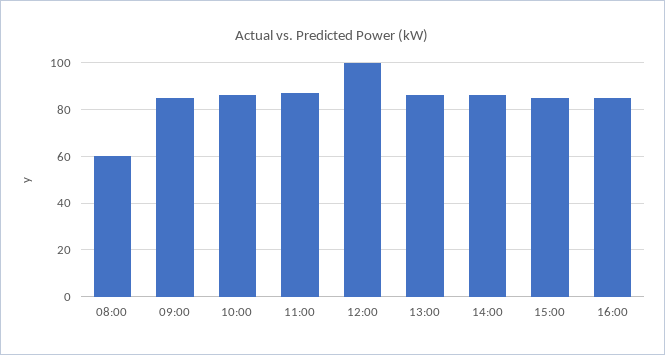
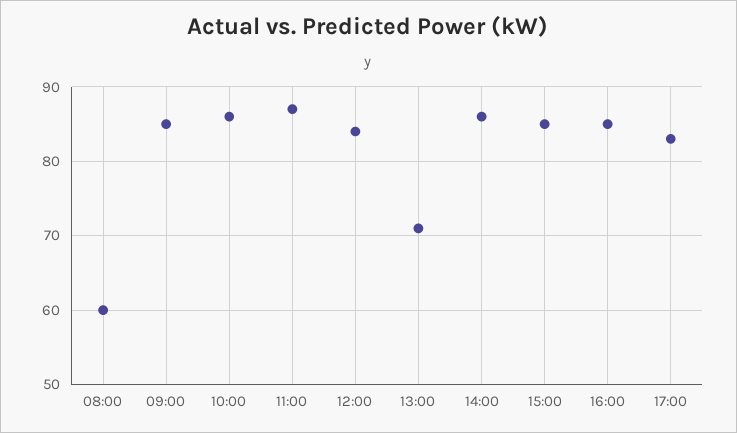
12:00: 100 -> 84
13:00: 85 -> 71
17:00: none -> 83

